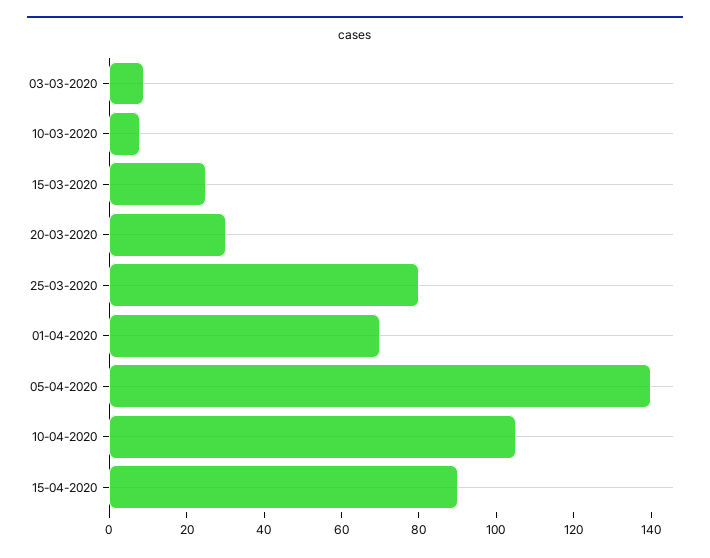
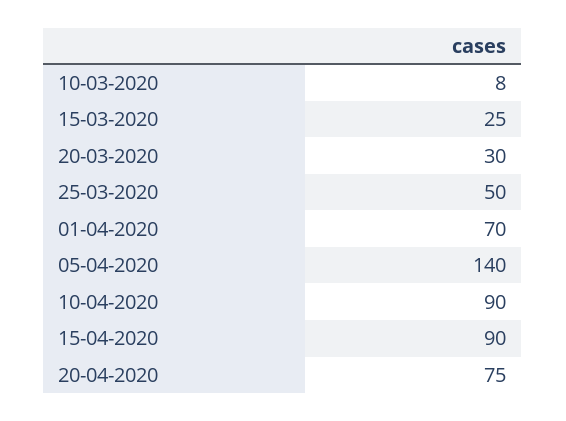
03-03-2020: 10 -> none
25-03-2020: 80 -> 50
10-04-2020: 105 -> 90
20-04-2020: none -> 75

